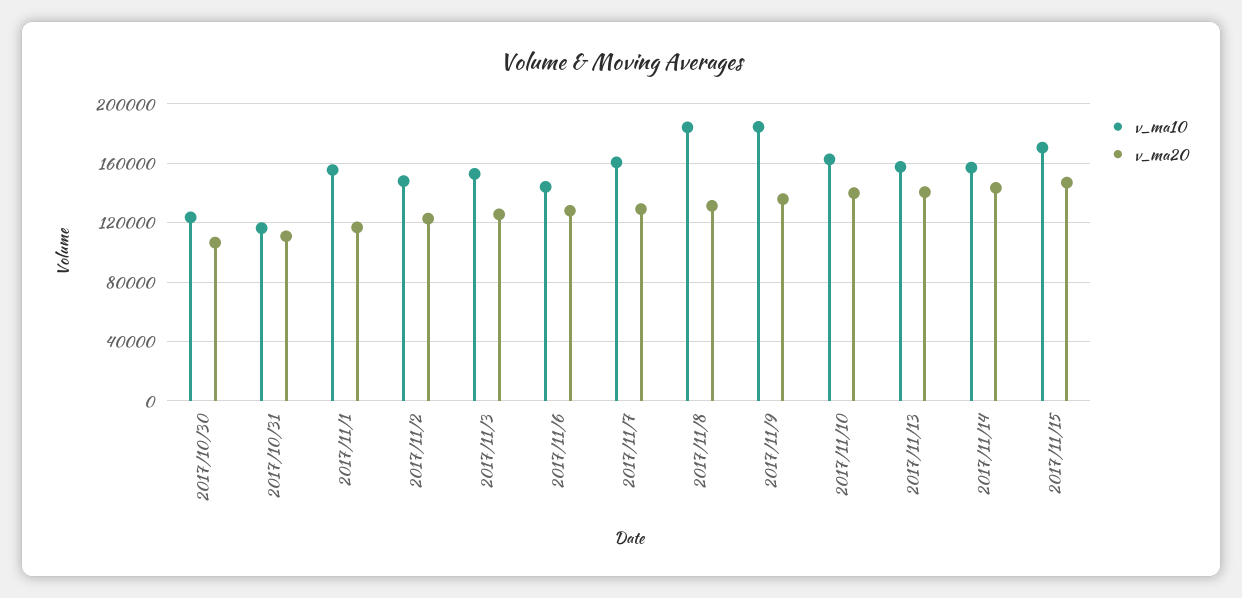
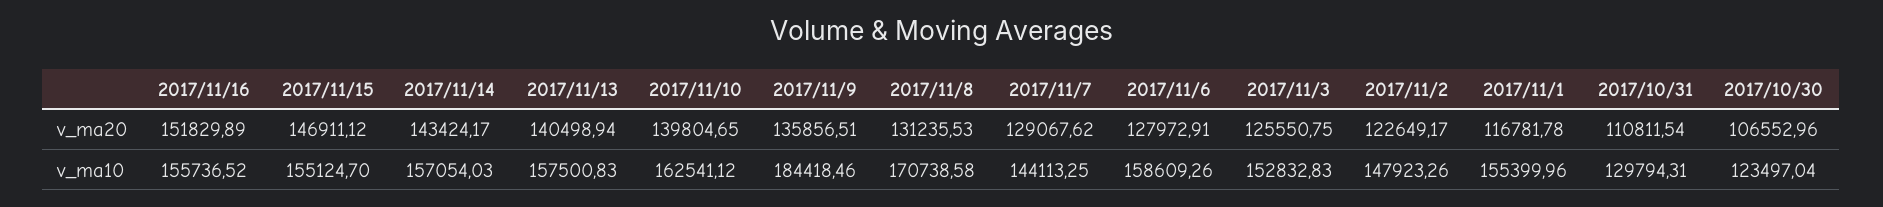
v_ma10, 2017/10/31: 115000 -> 129794.31
v_ma10, 2017/11/6: 145000 -> 158609.26
v_ma10, 2017/11/7: 160000 -> 144113.25
v_ma10, 2017/11/8: 185000 -> 170738.58
v_ma10, 2017/11/15: 170000 -> 155124.7
v_ma20, 2017/11/16: none -> 151829.89
v_ma10, 2017/11/16: none -> 155736.52

